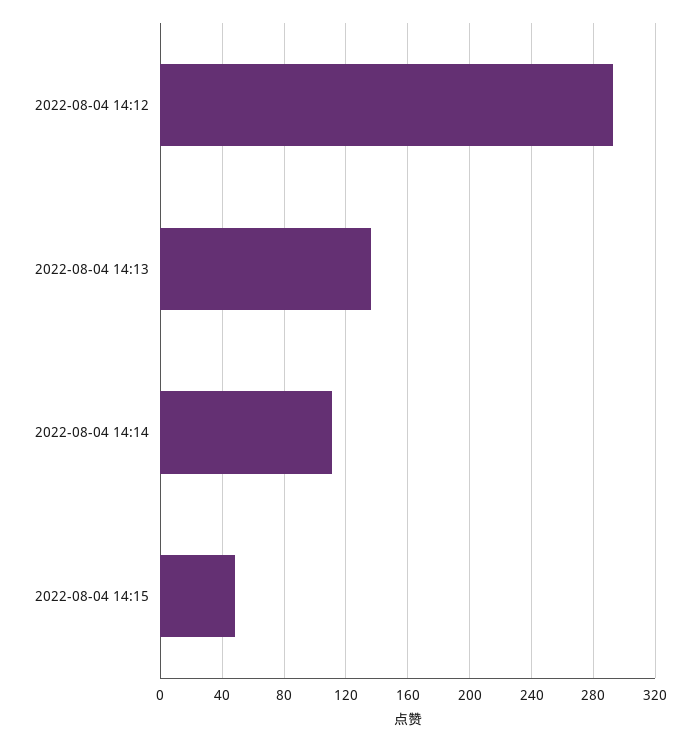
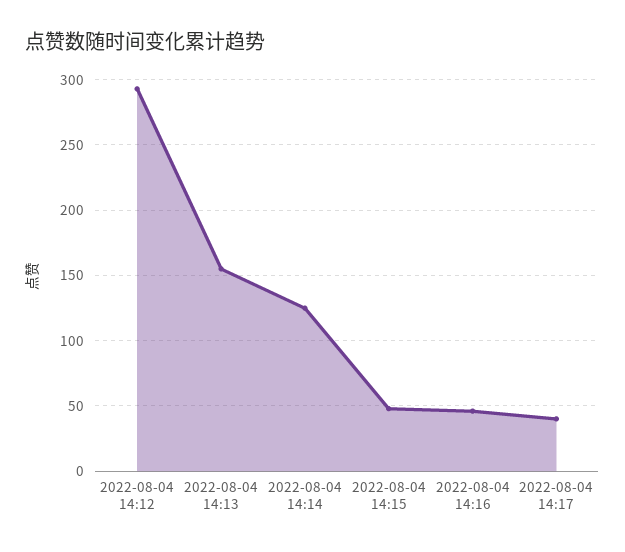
2022-08-04 14:13: 135 -> 155
2022-08-04 14:14: 110 -> 125
2022-08-04 14:16: none -> 45
2022-08-04 14:17: none -> 40

